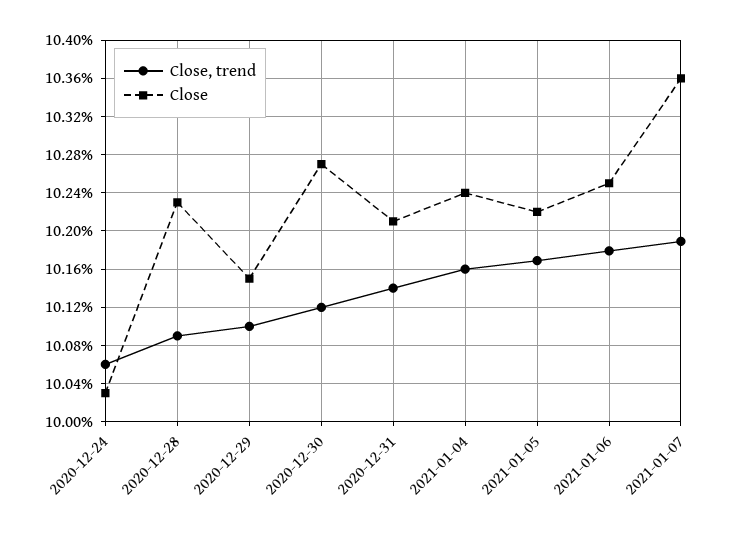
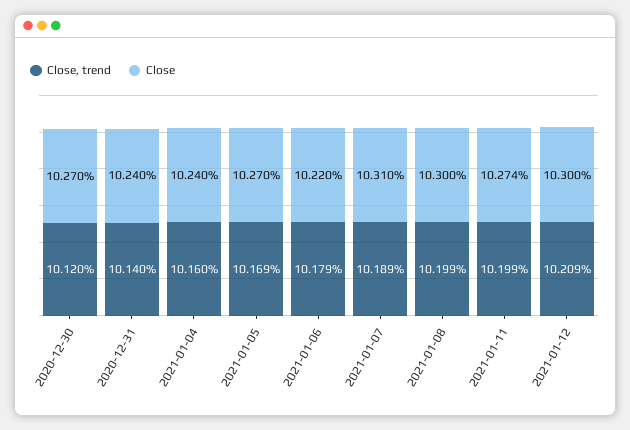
Close, trend, 2020-12-24: 10.06 -> none
Close, 2020-12-24: 10.03 -> none
Close, trend, 2020-12-28: 10.09 -> none
Close, 2020-12-28: 10.23 -> none
Close, trend, 2020-12-29: 10.1 -> none
Close, 2020-12-29: 10.15 -> none
Close, 2020-12-31: 10.21 -> 10.24
Close, 2021-01-05: 10.22 -> 10.27
Close, 2021-01-06: 10.25 -> 10.22
Close, 2021-01-07: 10.36 -> 10.31
Close, trend, 2021-01-08: none -> 10.199
Close, 2021-01-08: none -> 10.3
Close, trend, 2021-01-11: none -> 10.199
Close, 2021-01-11: none -> 10.274
Close, trend, 2021-01-12: none -> 10.209
Close, 2021-01-12: none -> 10.3

